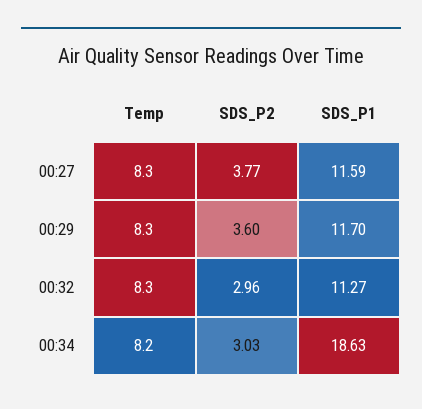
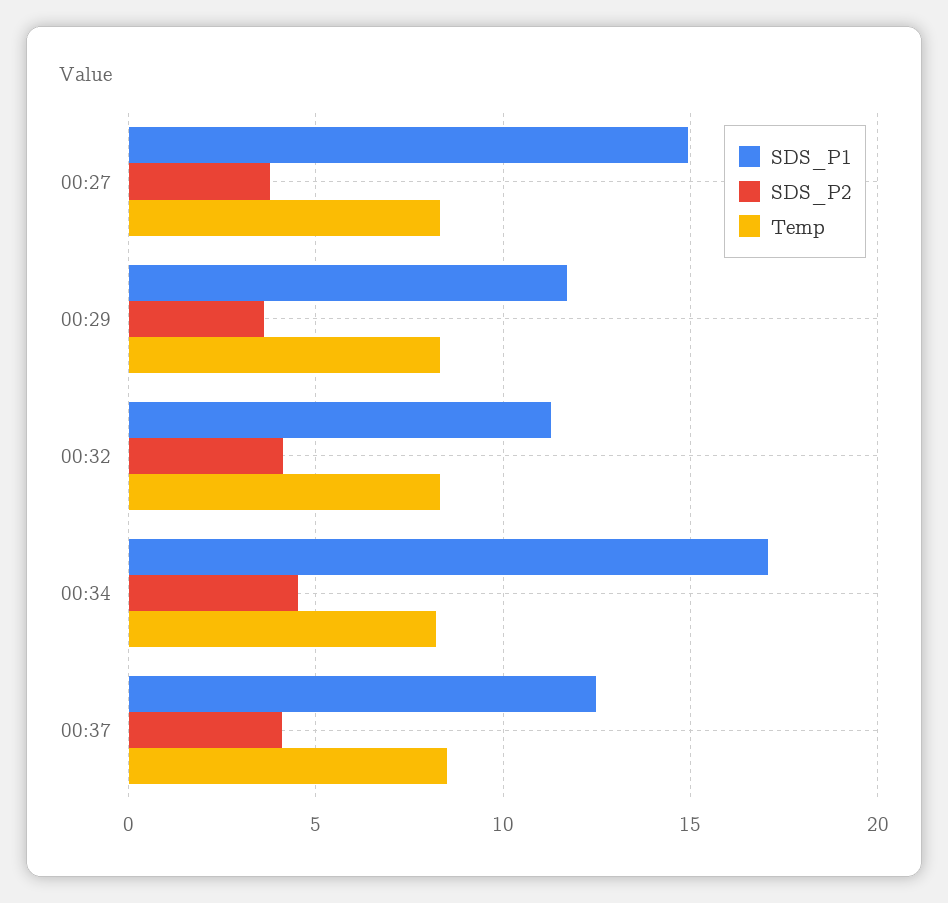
SDS_P1, 00:27: 11.59 -> 15
SDS_P2, 00:32: 2.96 -> 4
SDS_P2, 00:34: 3.03 -> 4.5
SDS_P1, 00:34: 18.63 -> 17
SDS_P1, 00:37: none -> 12.5
SDS_P2, 00:37: none -> 4
Temp, 00:37: none -> 8.5

